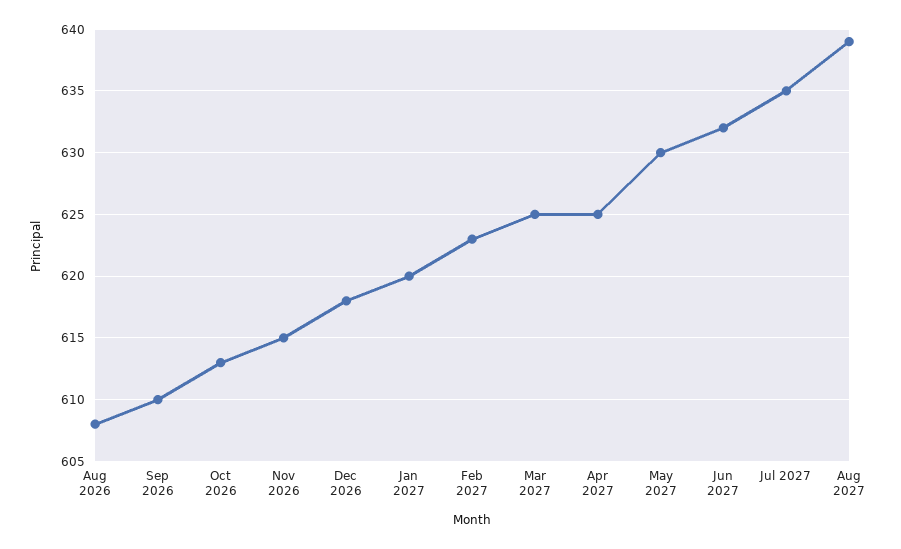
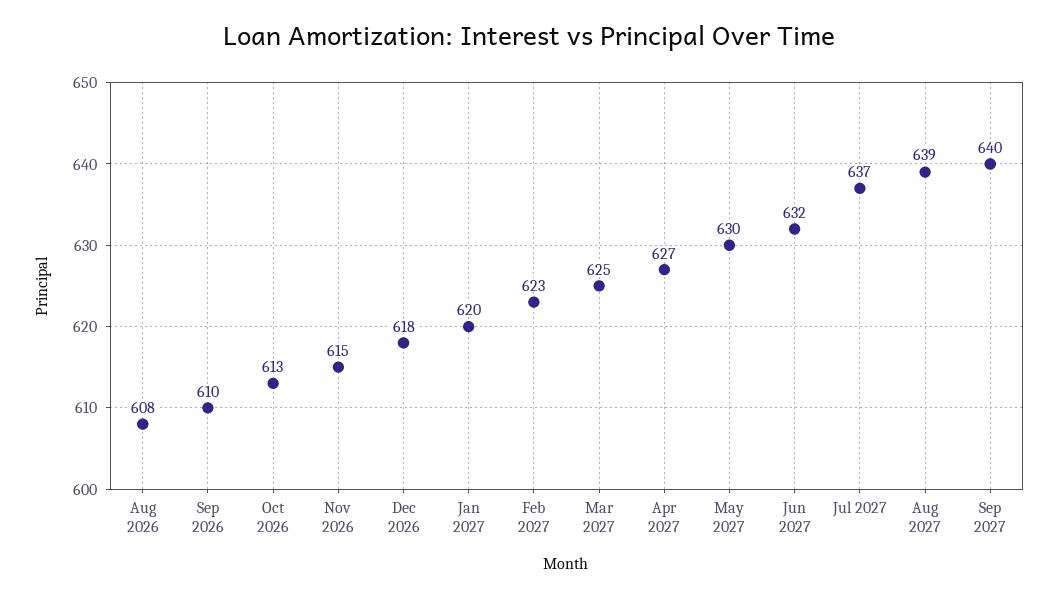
Apr 2027: 625 -> 627
Jul 2027: 635 -> 637
Sep 2027: none -> 640

